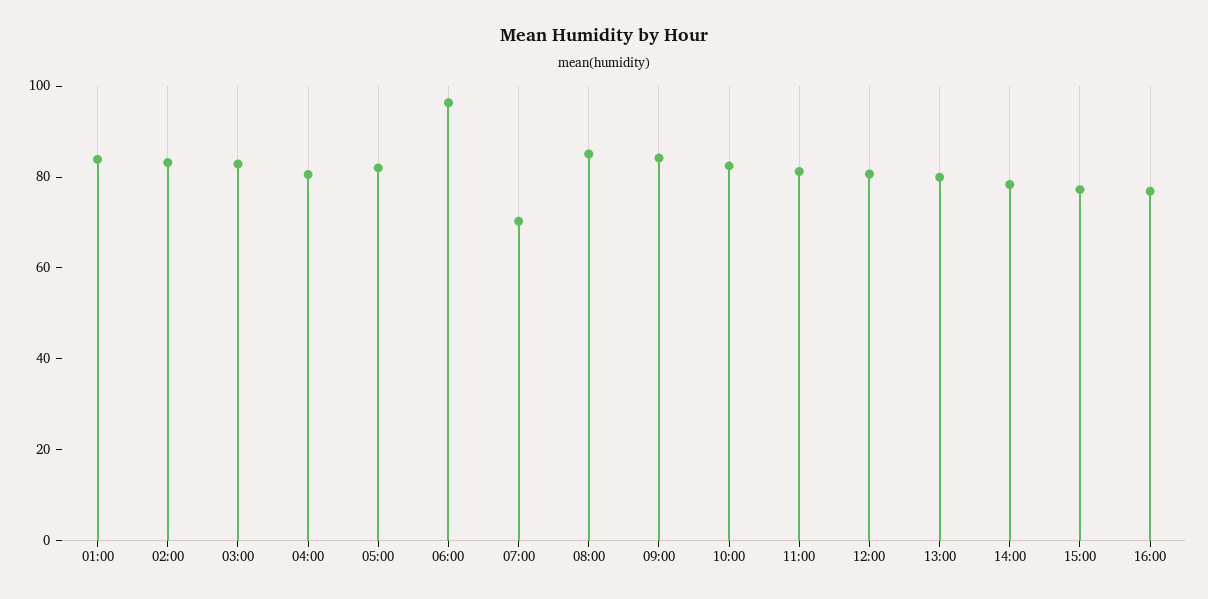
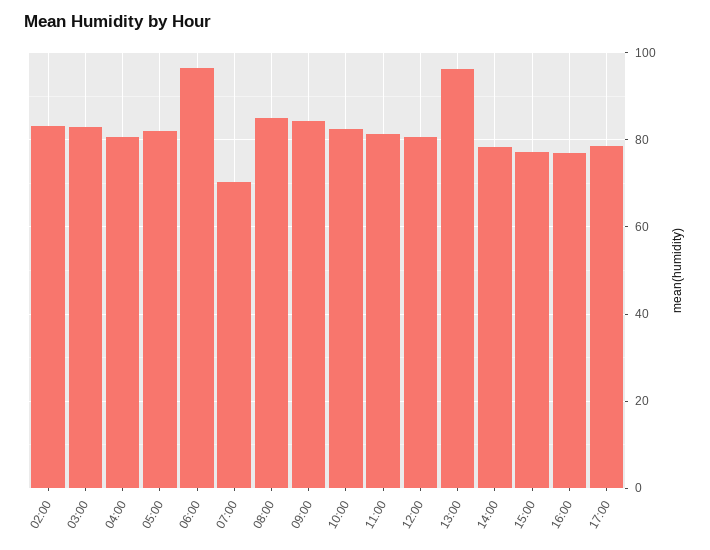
01:00: 85 -> none
13:00: 80 -> 96
17:00: none -> 78

